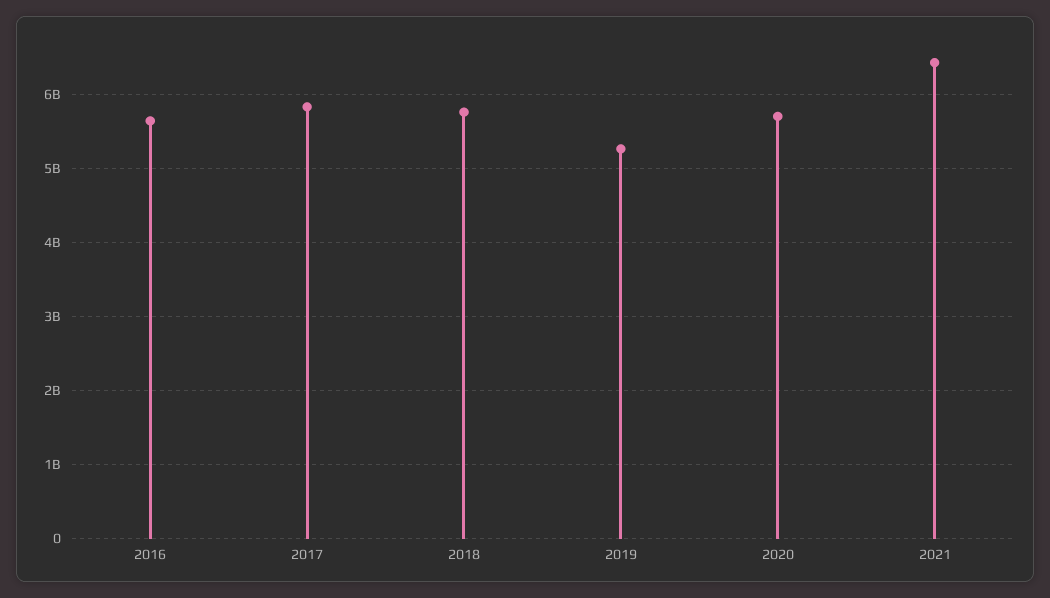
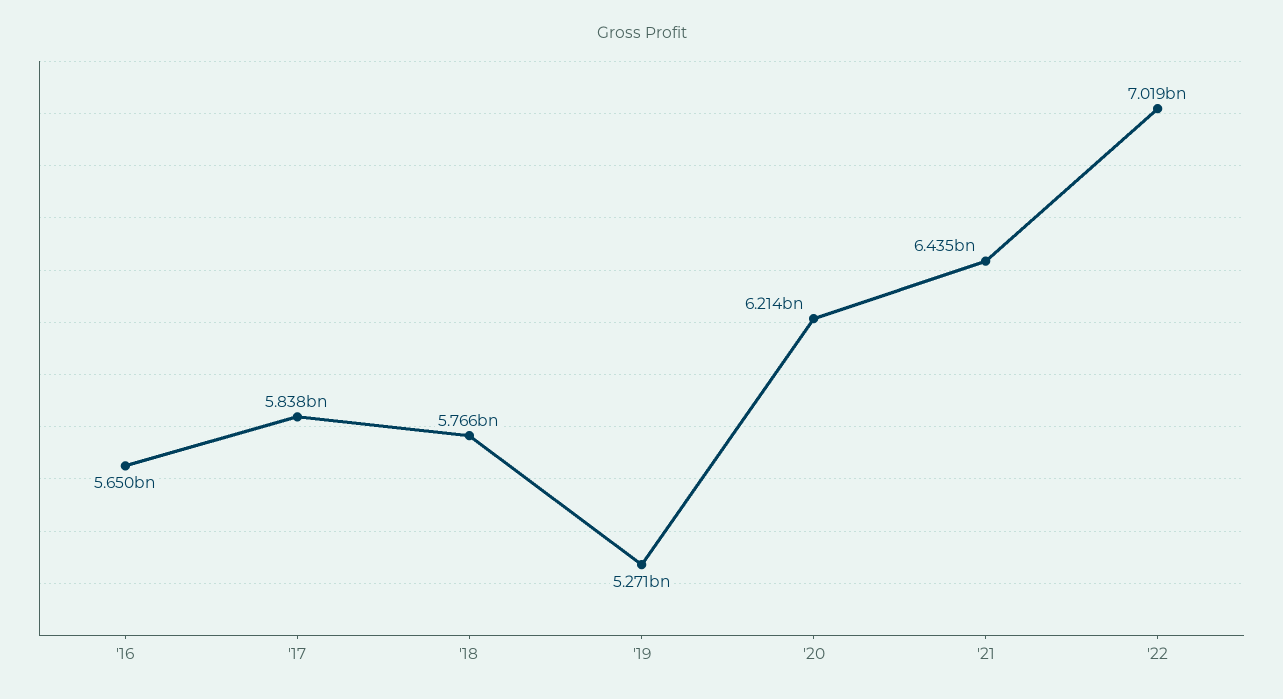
2020: 5700000000 -> 6214000000
'22: none -> 7019000000

